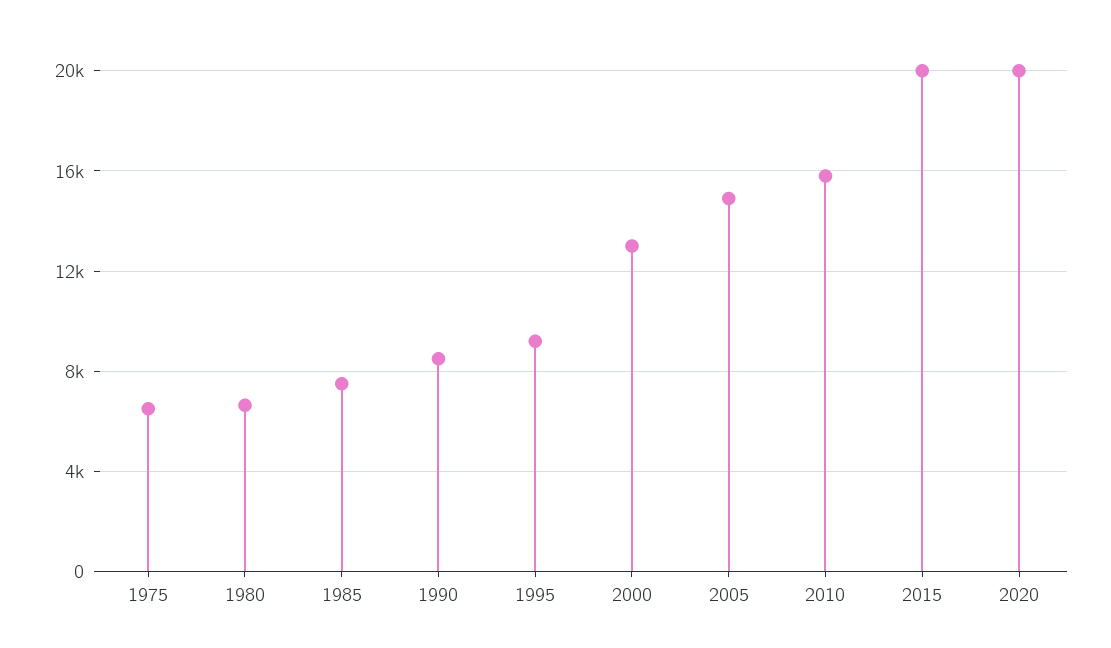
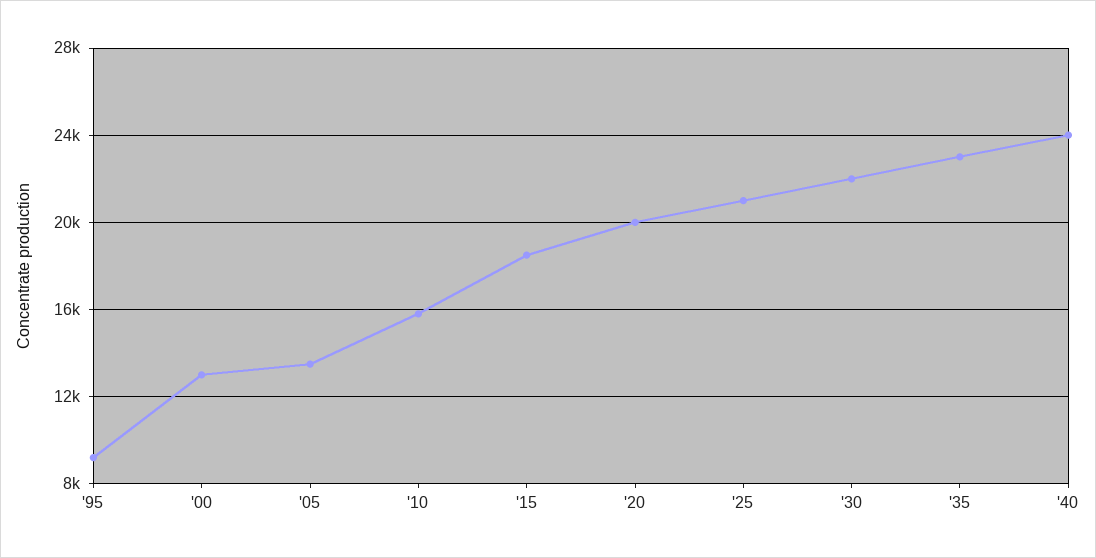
1975: 6500 -> none
1980: 6500 -> none
1985: 7500 -> none
1990: 8500 -> none
2005: 15000 -> 13500
2015: 20000 -> 18500
'25: none -> 21000
'30: none -> 22000
'35: none -> 23000
'40: none -> 24000

